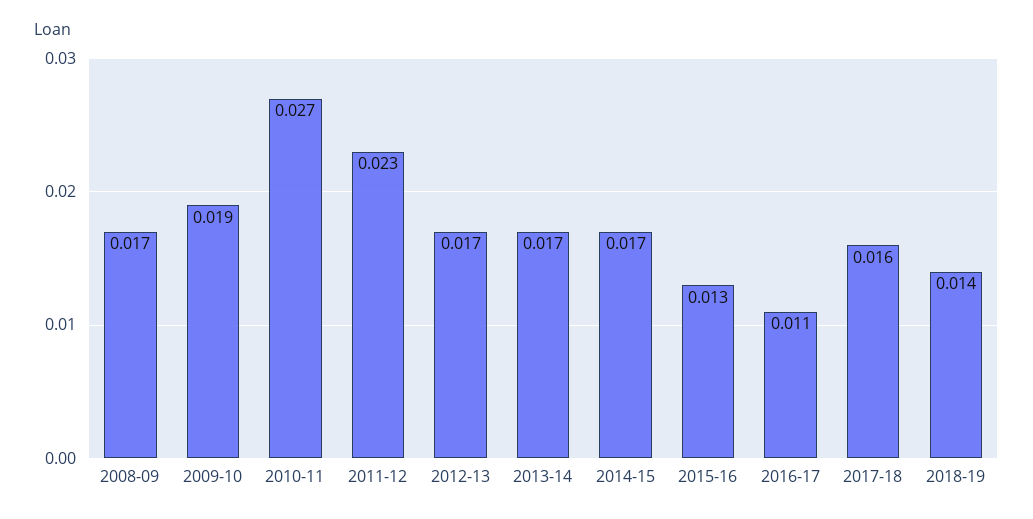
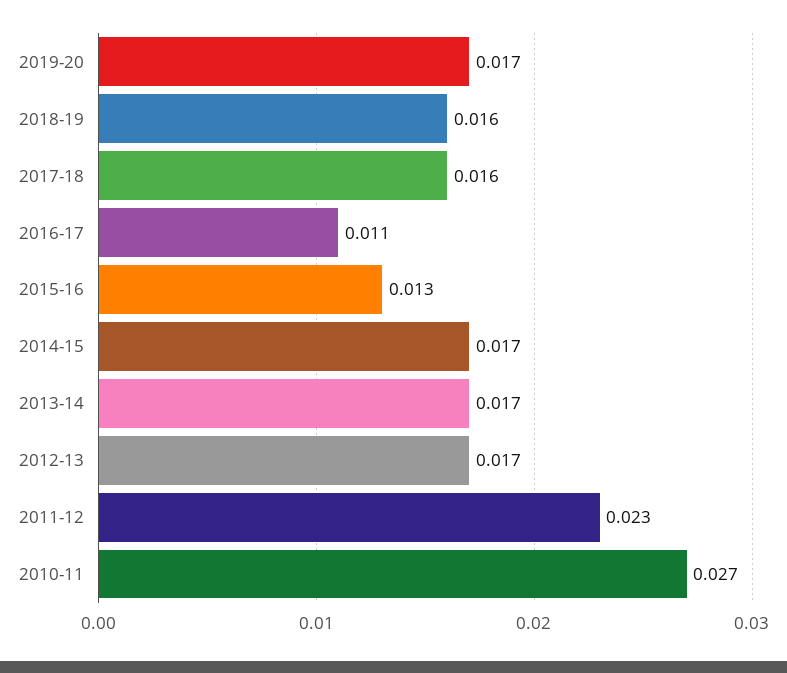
2008-09: 0.017 -> none
2009-10: 0.019 -> none
2018-19: 0.014 -> 0.016
2019-20: none -> 0.017

